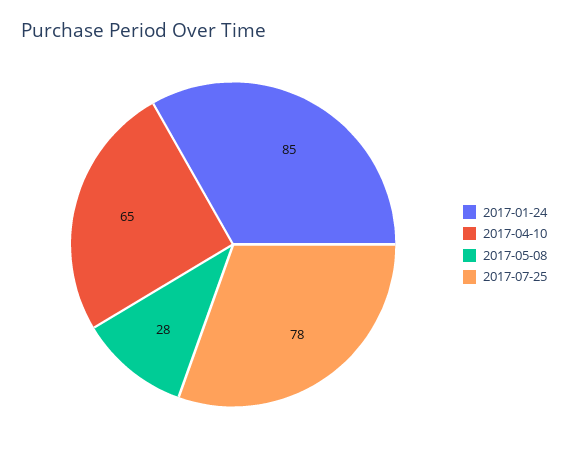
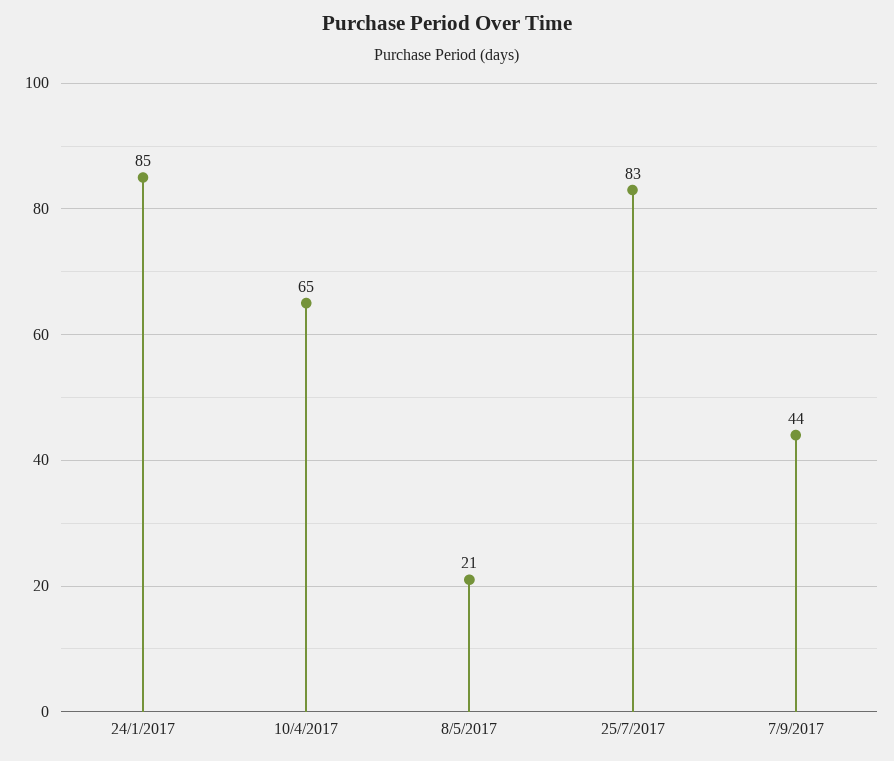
2017-05-08: 28 -> 21
2017-07-25: 78 -> 83
7/9/2017: none -> 44

